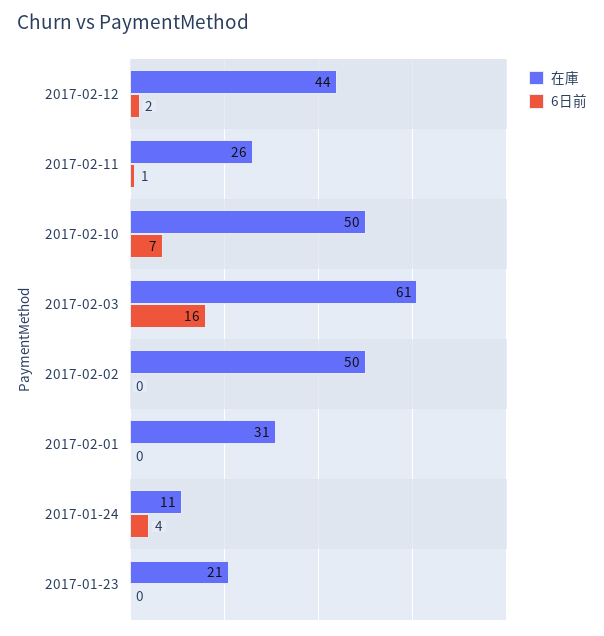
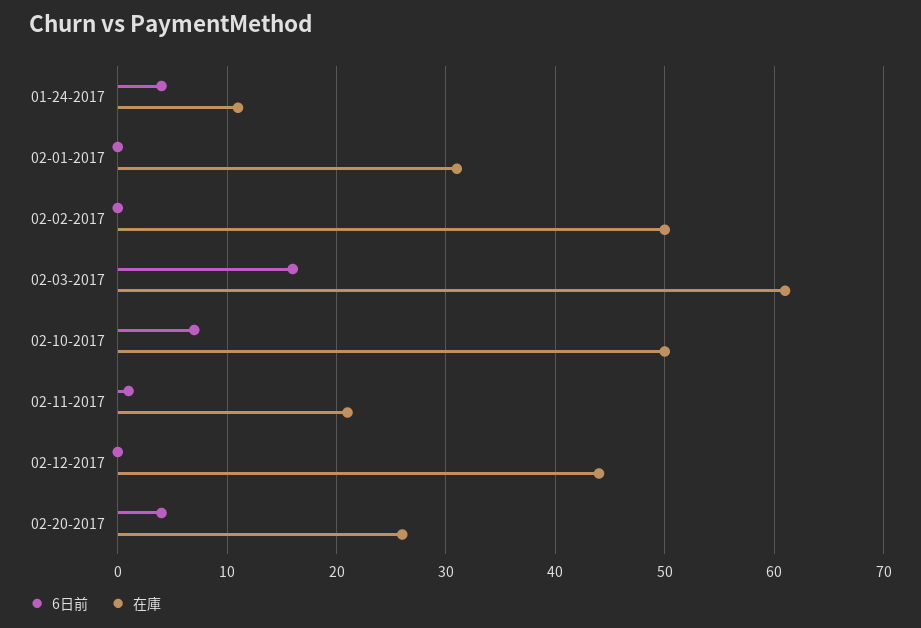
6日前, 2017-02-12: 2 -> 0
在庫, 2017-02-11: 26 -> 21
在庫, 2017-01-23: 21 -> none
6日前, 2017-01-23: 0 -> none
6日前, 02-20-2017: none -> 4
在庫, 02-20-2017: none -> 26

